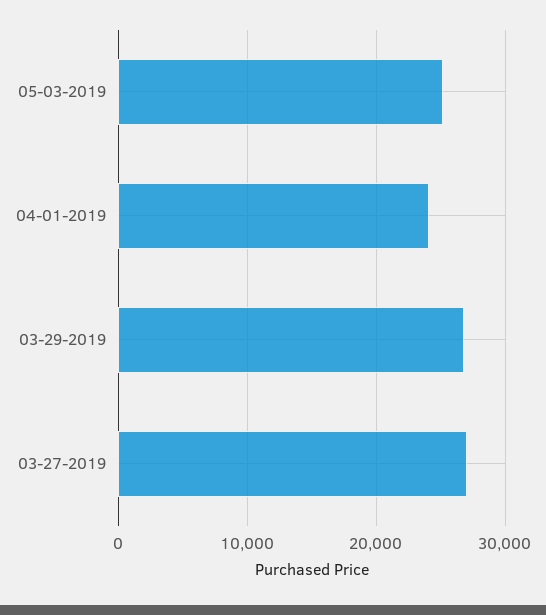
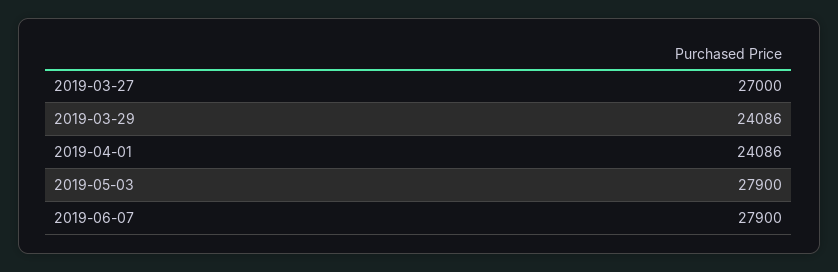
05-03-2019: 25000 -> 27900
03-29-2019: 27000 -> 24086
2019-06-07: none -> 27900

